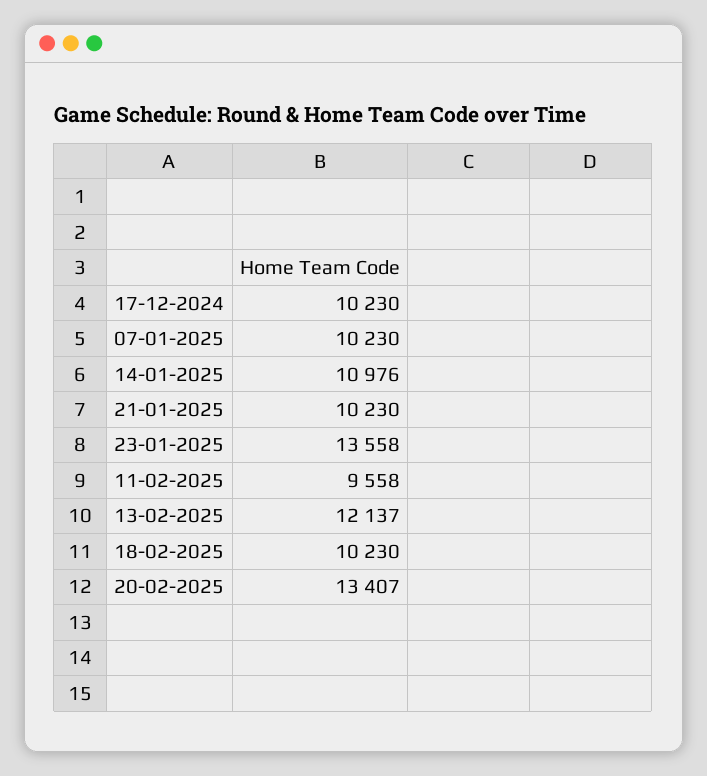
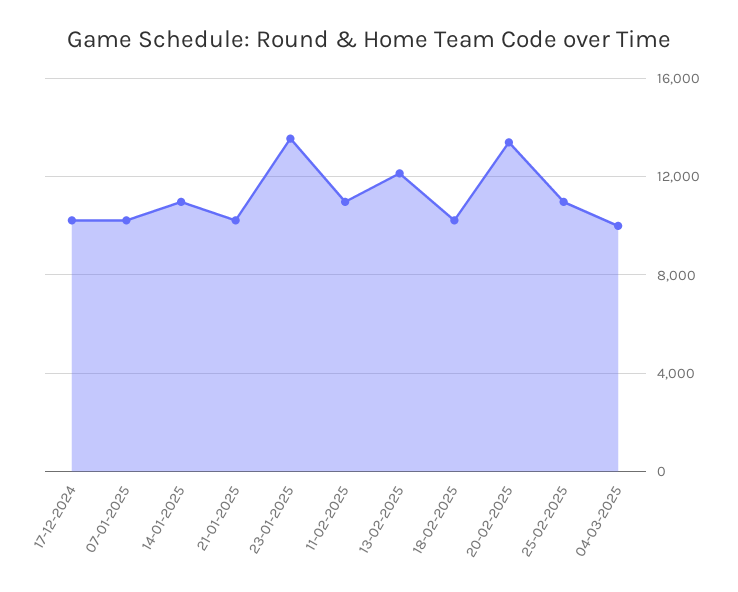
11-02-2025: 9558 -> 11000
25-02-2025: none -> 11000
04-03-2025: none -> 10000

